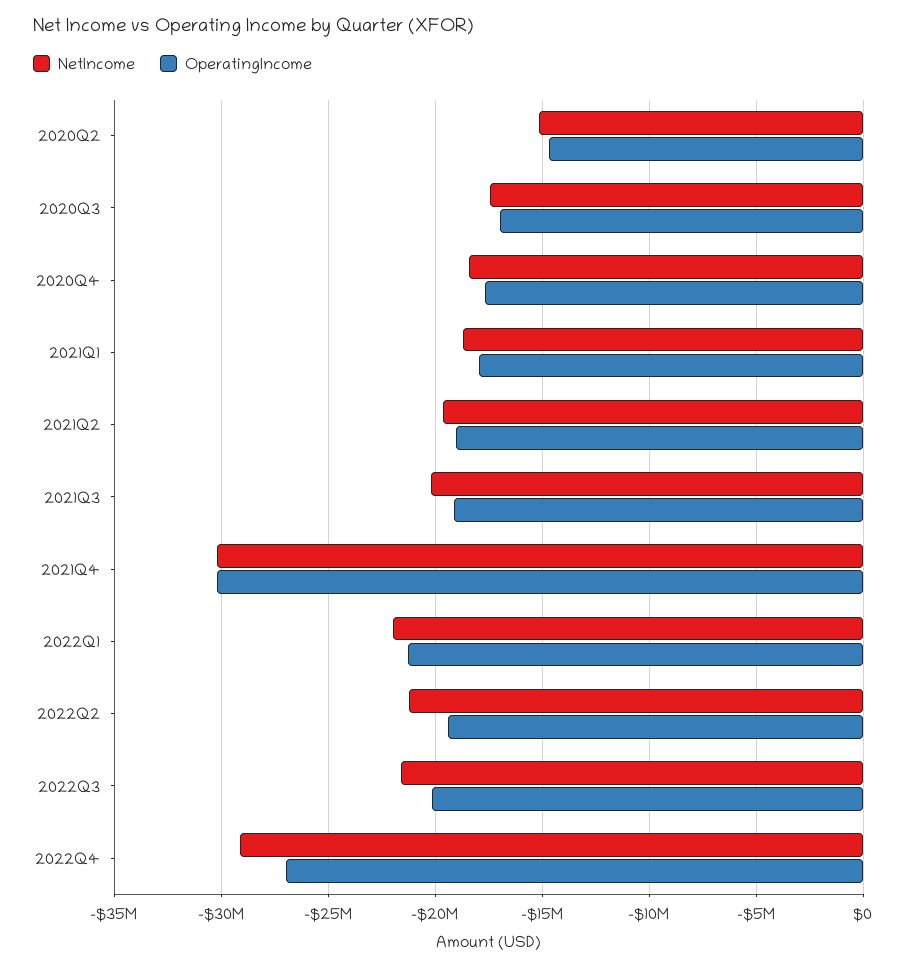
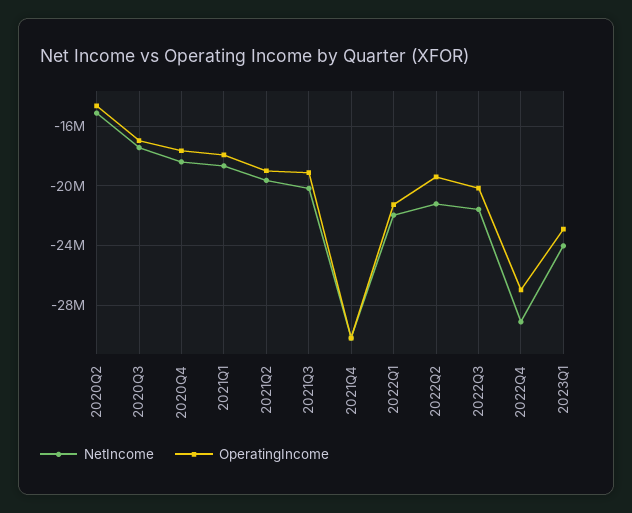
NetIncome, 2023Q1: none -> -24000000
OperatingIncome, 2023Q1: none -> -23000000

